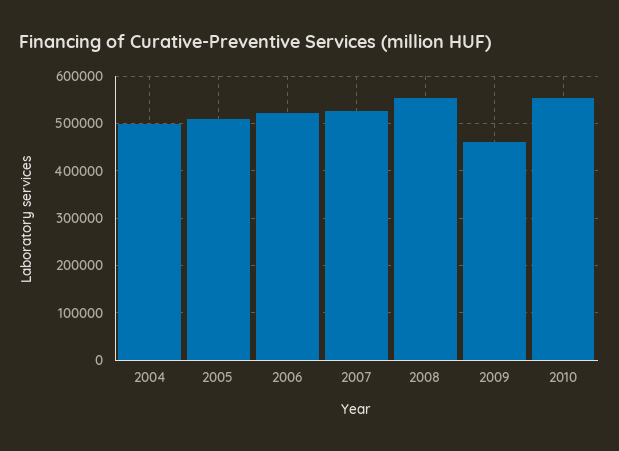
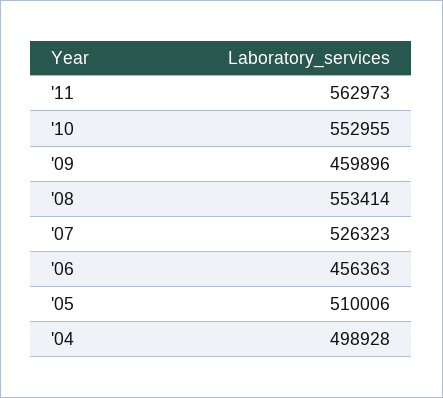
2006: 520000 -> 456363
'11: none -> 562973

